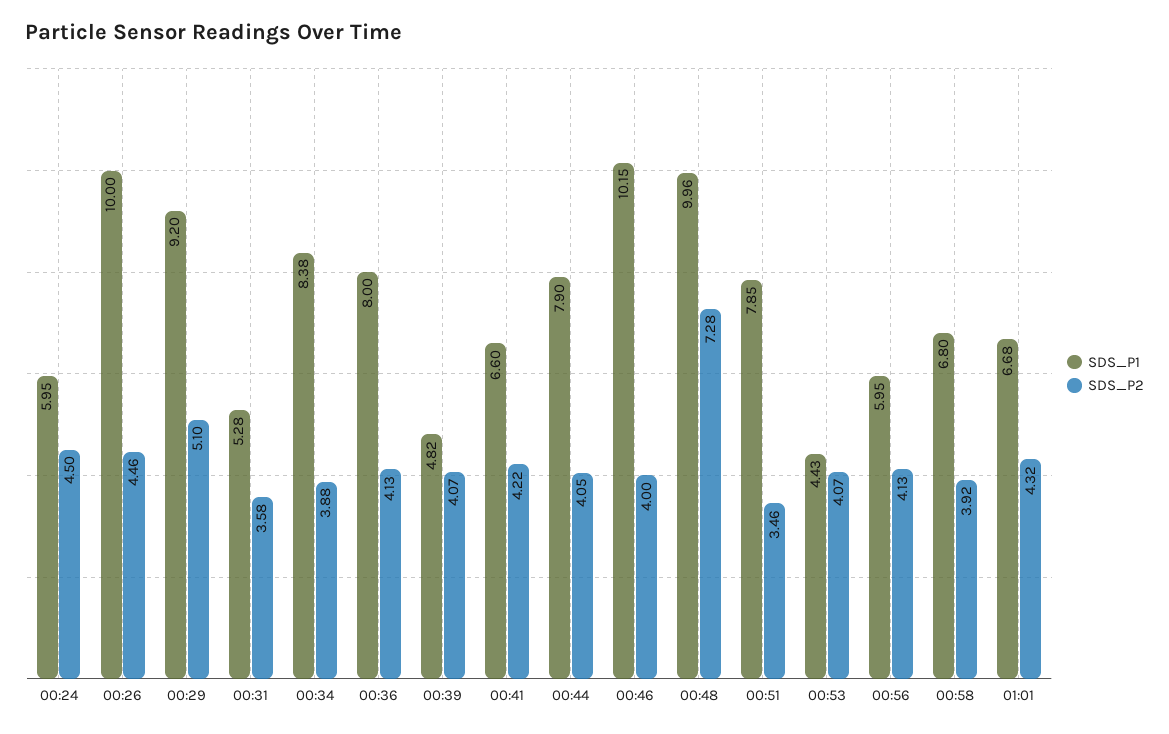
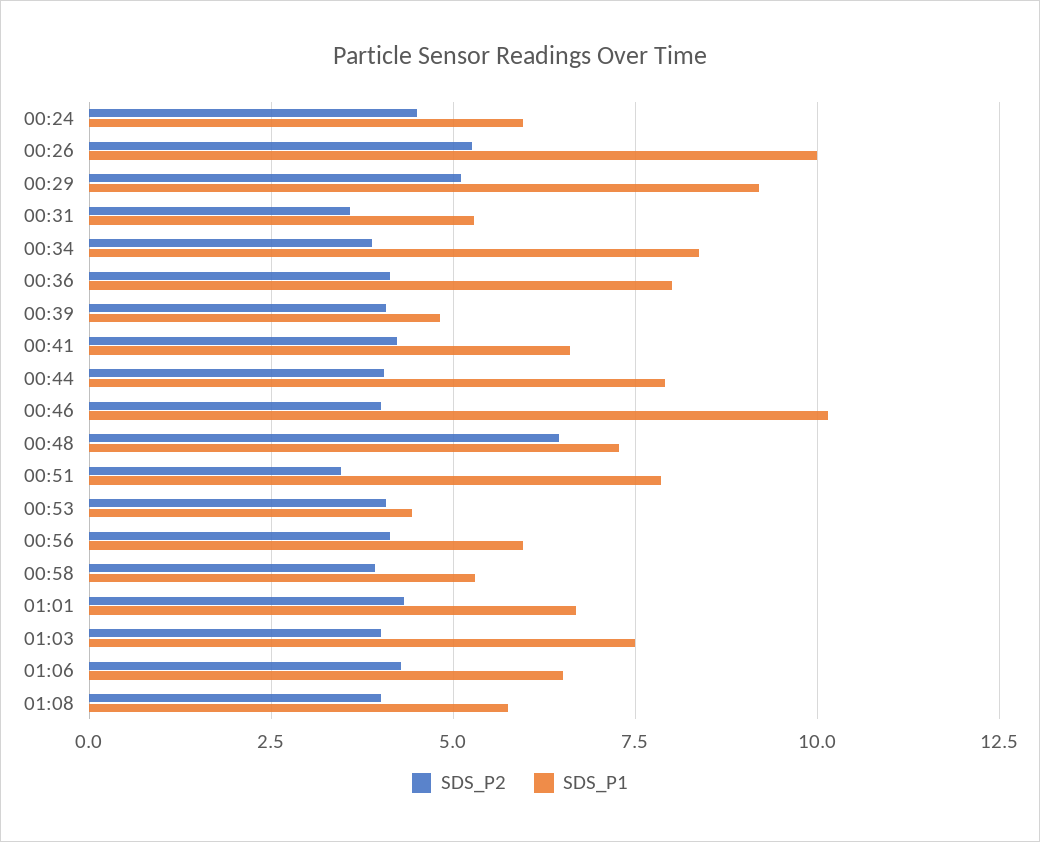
SDS_P2, 00:26: 4.46 -> 5.25
SDS_P1, 00:48: 9.96 -> 7.25
SDS_P2, 00:48: 7.28 -> 6.5
SDS_P1, 00:58: 6.8 -> 5.25
SDS_P2, 01:03: none -> 4
SDS_P1, 01:03: none -> 7.5
SDS_P2, 01:06: none -> 4.25
SDS_P1, 01:06: none -> 6.5
SDS_P2, 01:08: none -> 4
SDS_P1, 01:08: none -> 5.75

